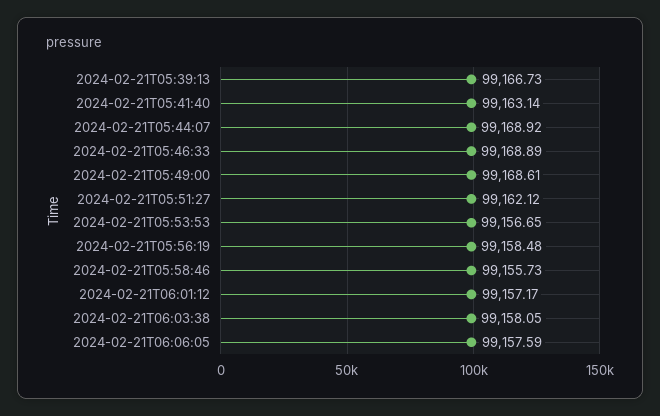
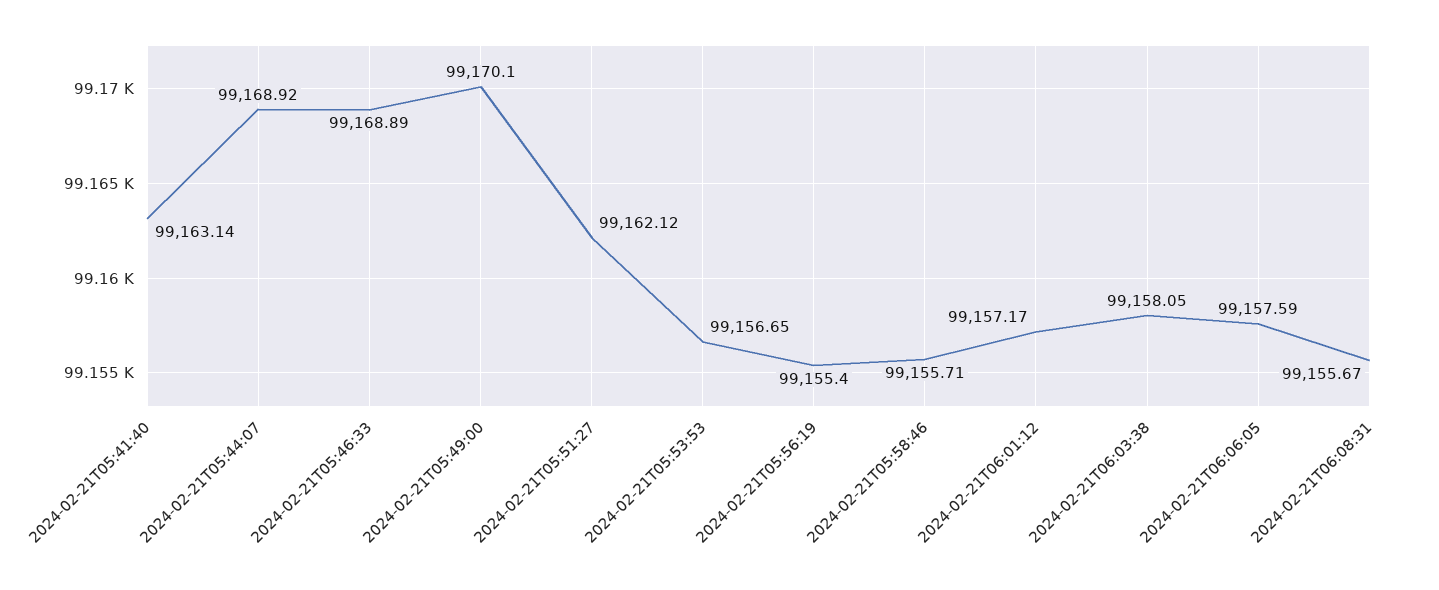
2024-02-21T05:39:13: 99166.73 -> none
2024-02-21T05:49:00: 99168.61 -> 99170.1
2024-02-21T05:56:19: 99158.48 -> 99155.4
2024-02-21T05:58:46: 99155.73 -> 99155.71
2024-02-21T06:08:31: none -> 99155.67

